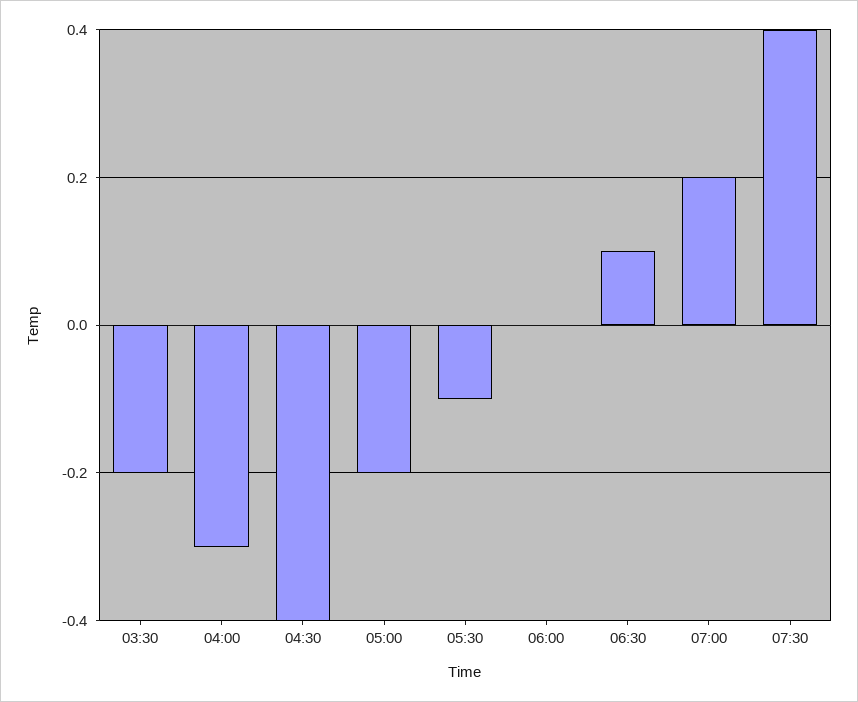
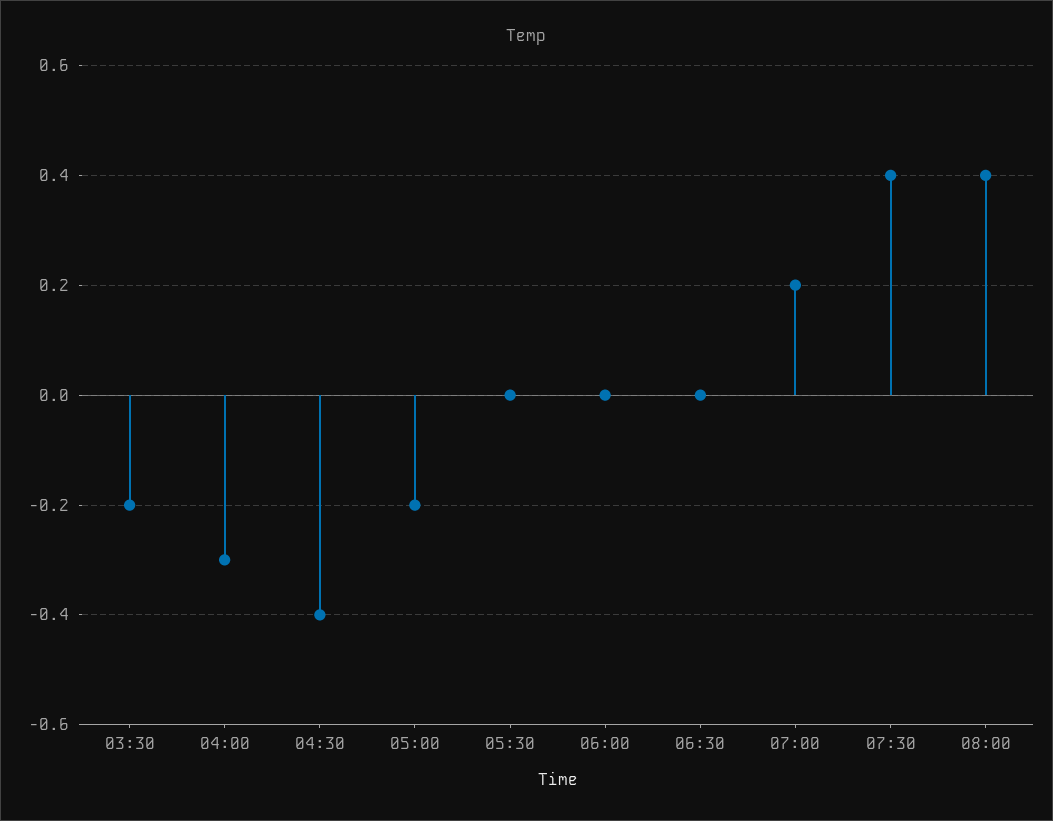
05:30: -0.1 -> 0
06:30: 0.1 -> 0
08:00: none -> 0.4

